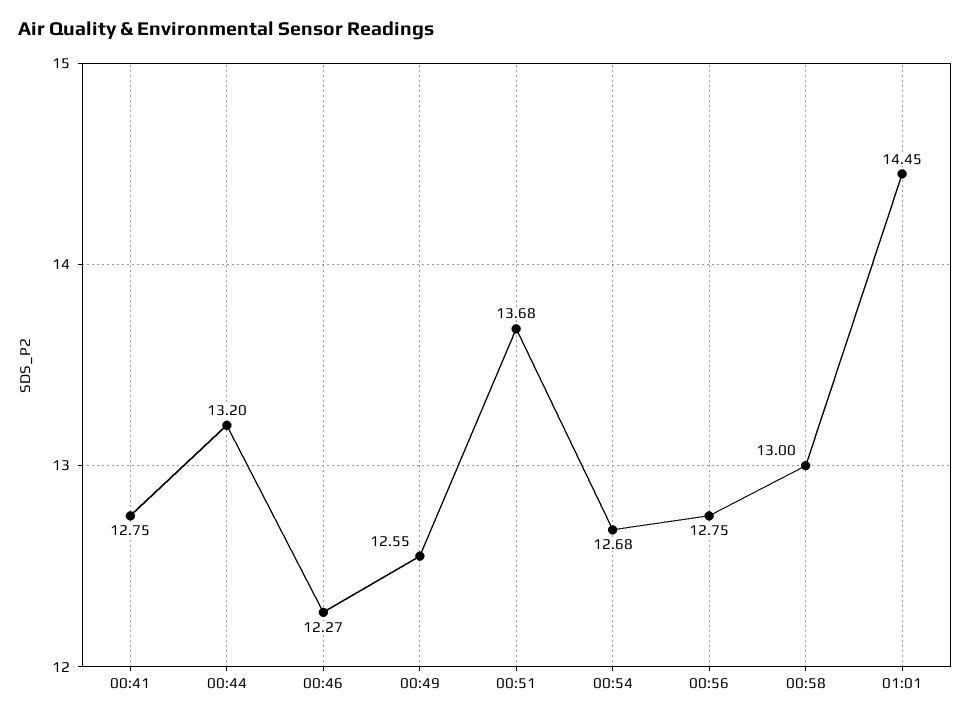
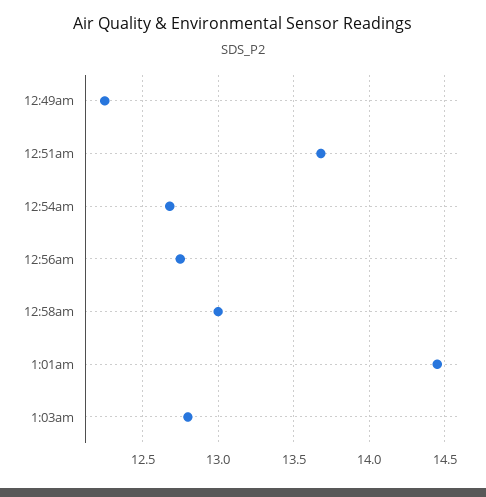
00:41: 12.75 -> none
00:44: 13.2 -> none
00:46: 12.27 -> none
00:49: 12.55 -> 12.25
1:03am: none -> 12.8

